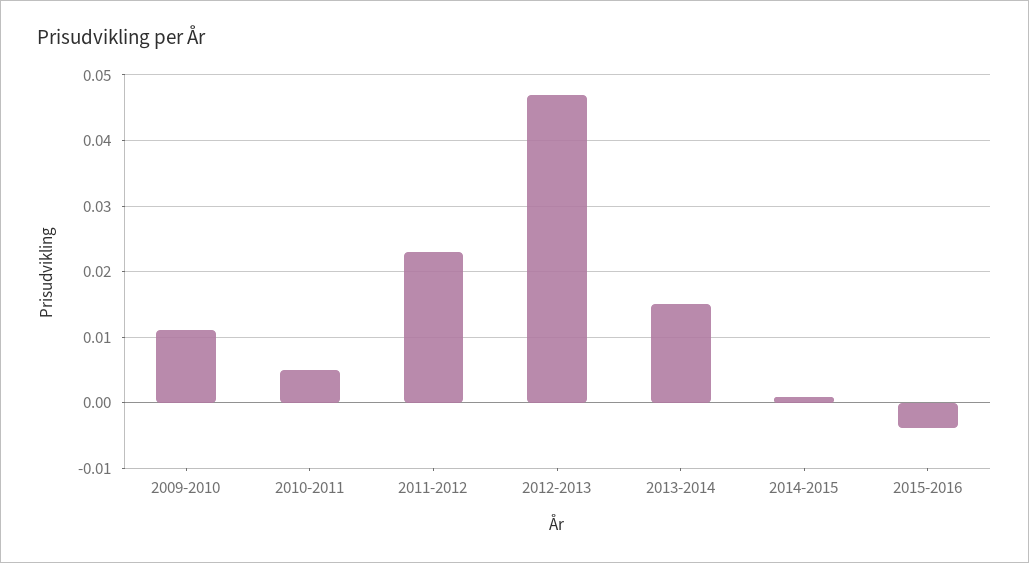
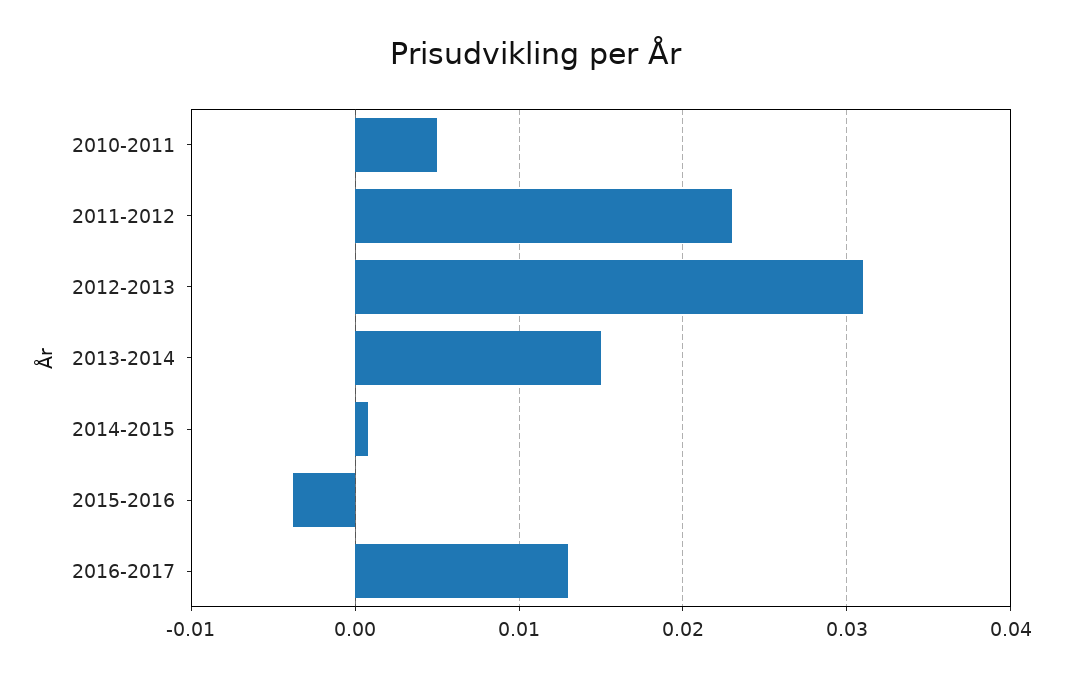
2009-2010: 0.011 -> none
2012-2013: 0.047 -> 0.031
2016-2017: none -> 0.013

